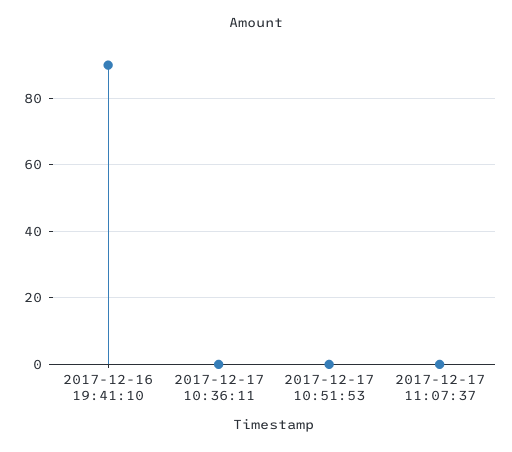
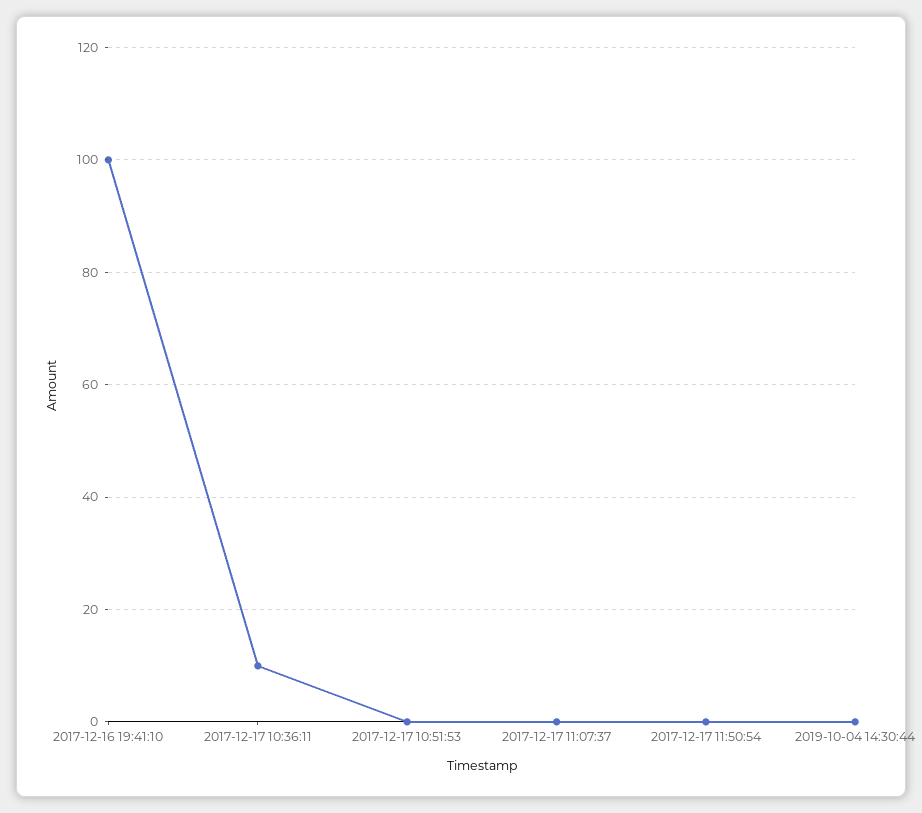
2017-12-16 19:41:10: 90 -> 100
2017-12-17 10:36:11: 0 -> 10
2017-12-17 11:50:54: none -> 0
2019-10-04 14:30:44: none -> 0

